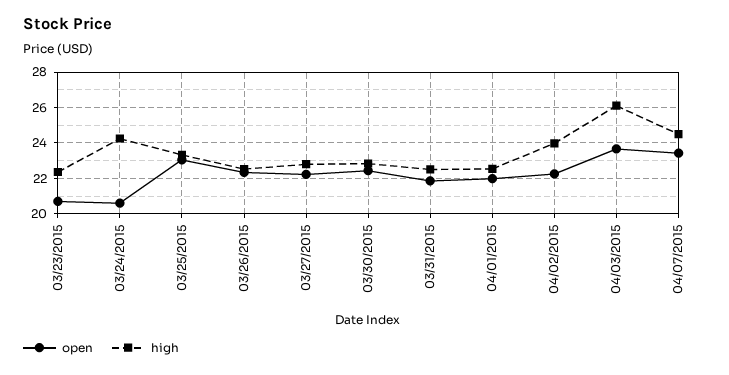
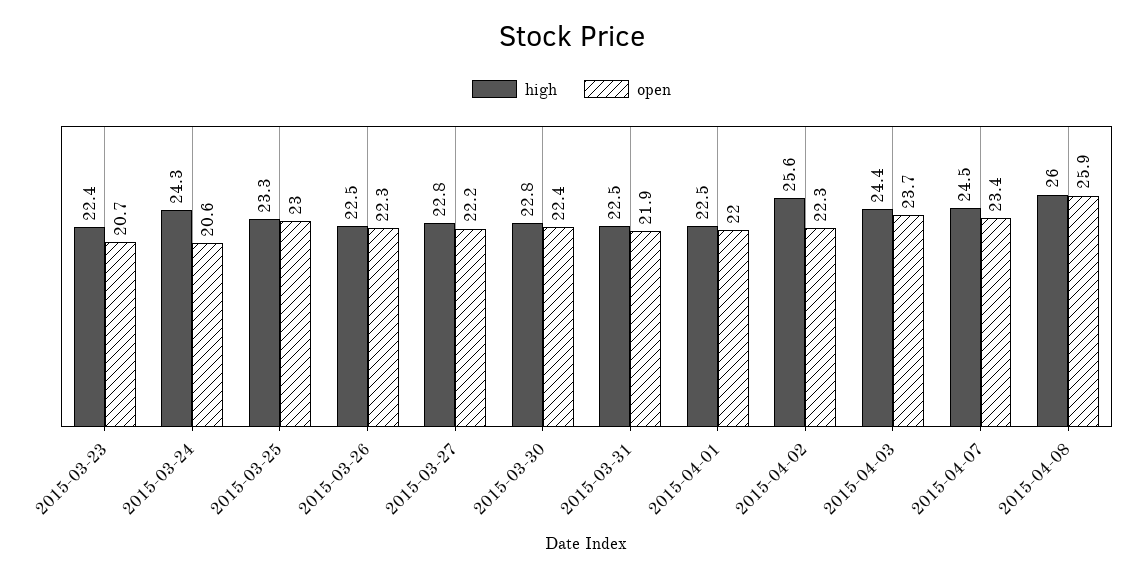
high, 04/02/2015: 24 -> 25.6
high, 04/03/2015: 26 -> 24.4
high, 2015-04-08: none -> 26
open, 2015-04-08: none -> 25.9

